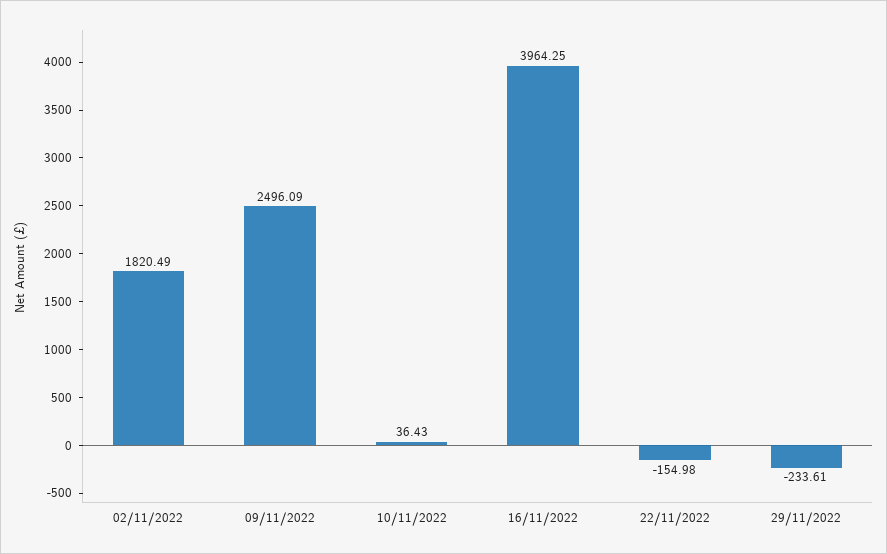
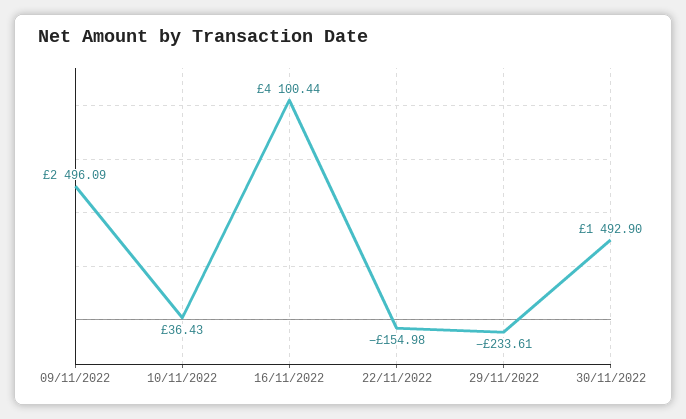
02/11/2022: 1820.49 -> none
16/11/2022: 3964.25 -> 4100.44
30/11/2022: none -> 1492.9

